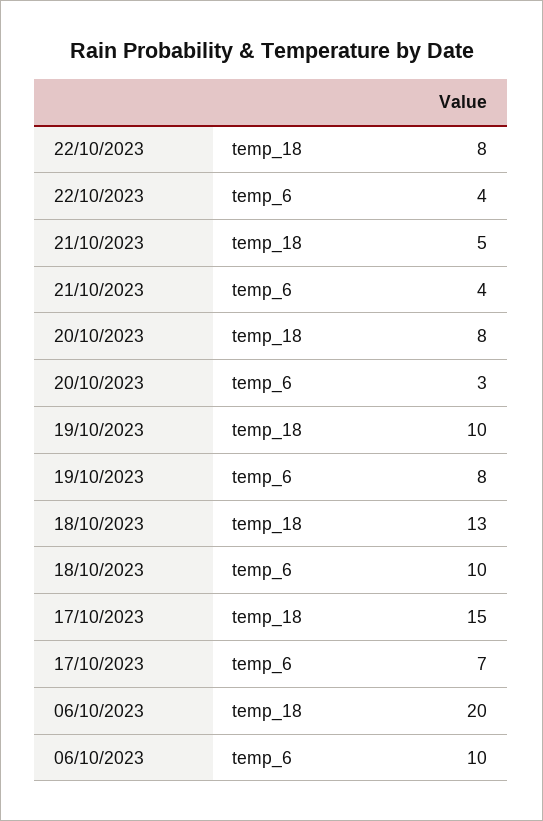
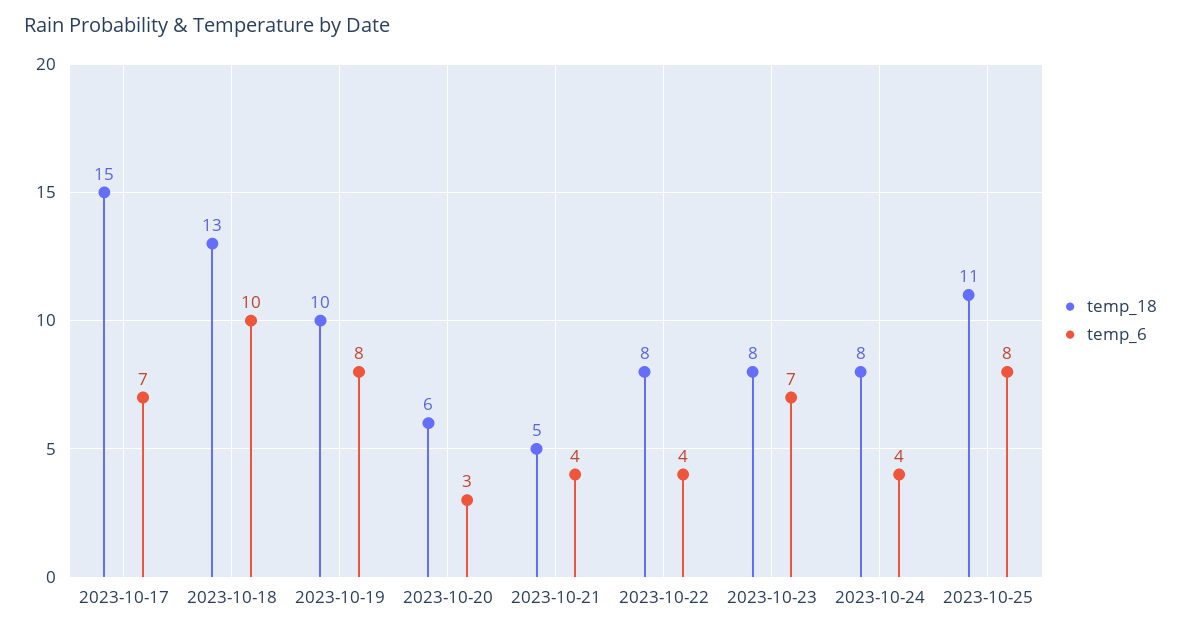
temp_18, 20/10/2023: 8 -> 6
temp_18, 06/10/2023: 20 -> none
temp_6, 06/10/2023: 10 -> none
temp_18, 2023-10-23: none -> 8
temp_6, 2023-10-23: none -> 7
temp_18, 2023-10-24: none -> 8
temp_6, 2023-10-24: none -> 4
temp_18, 2023-10-25: none -> 11
temp_6, 2023-10-25: none -> 8

